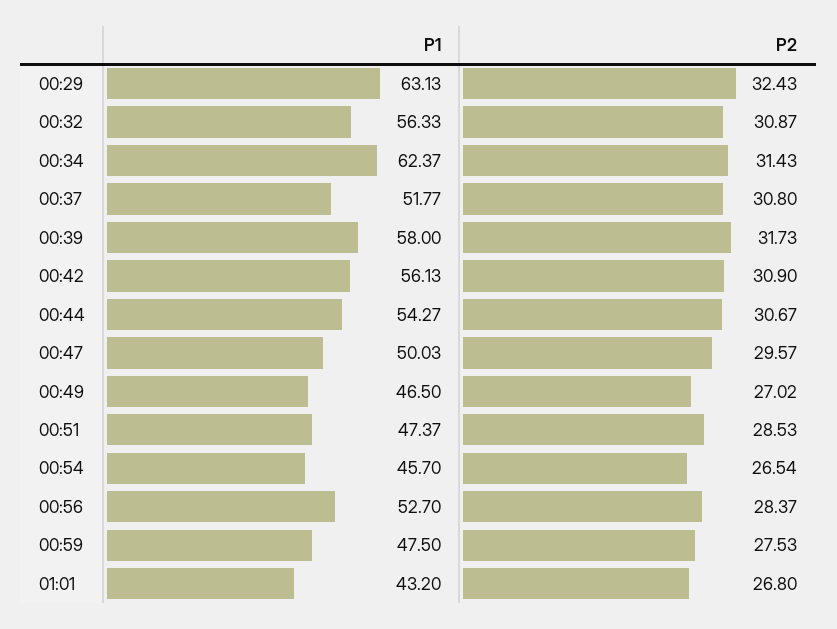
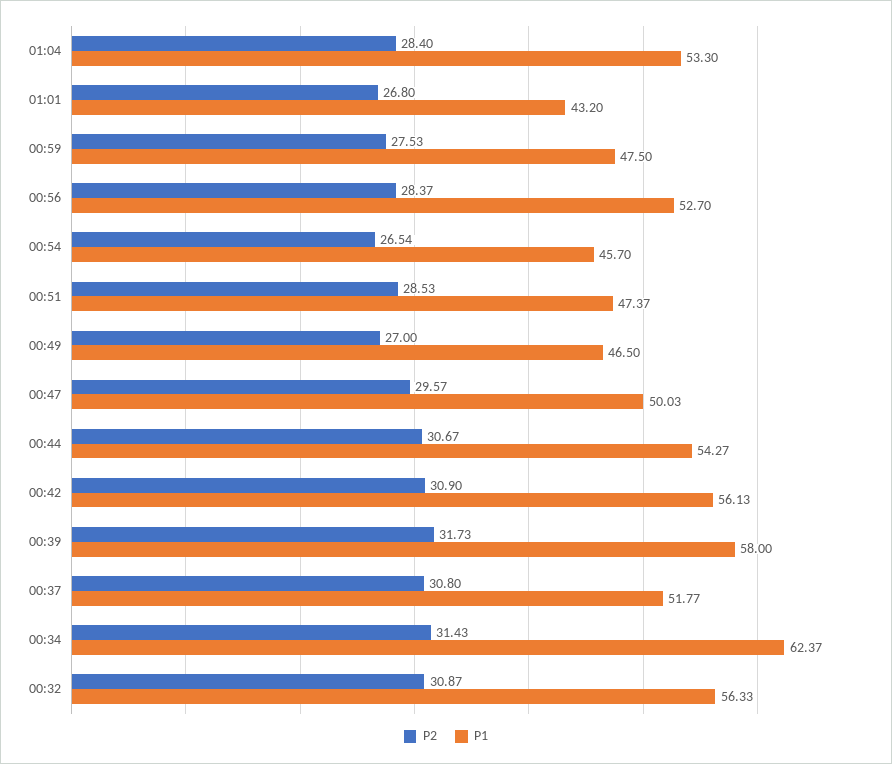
P1, 00:29: 63.13 -> none
P2, 00:29: 32.43 -> none
P2, 00:49: 27.02 -> 27
P2, 01:04: none -> 28.4
P1, 01:04: none -> 53.3

